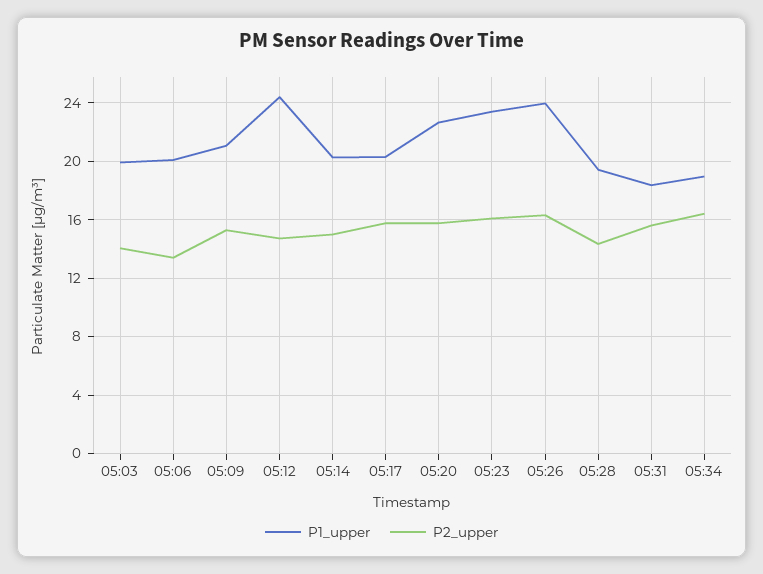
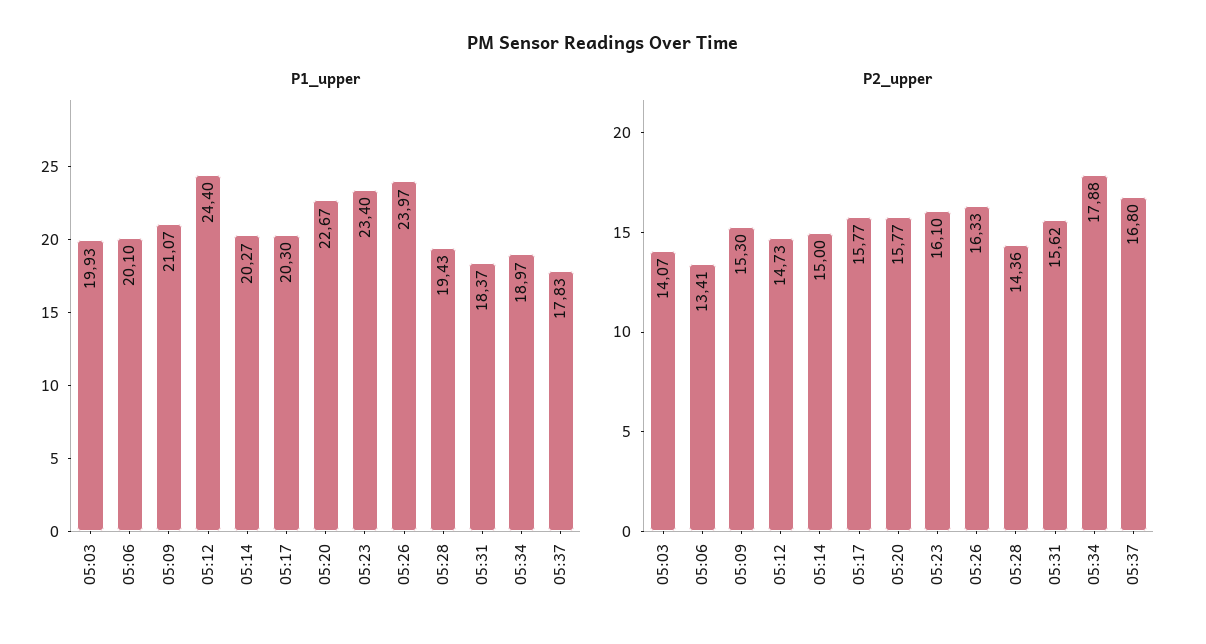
P2_upper, 05:34: 16.5 -> 17.88
P1_upper, 05:37: none -> 17.83
P2_upper, 05:37: none -> 16.8

